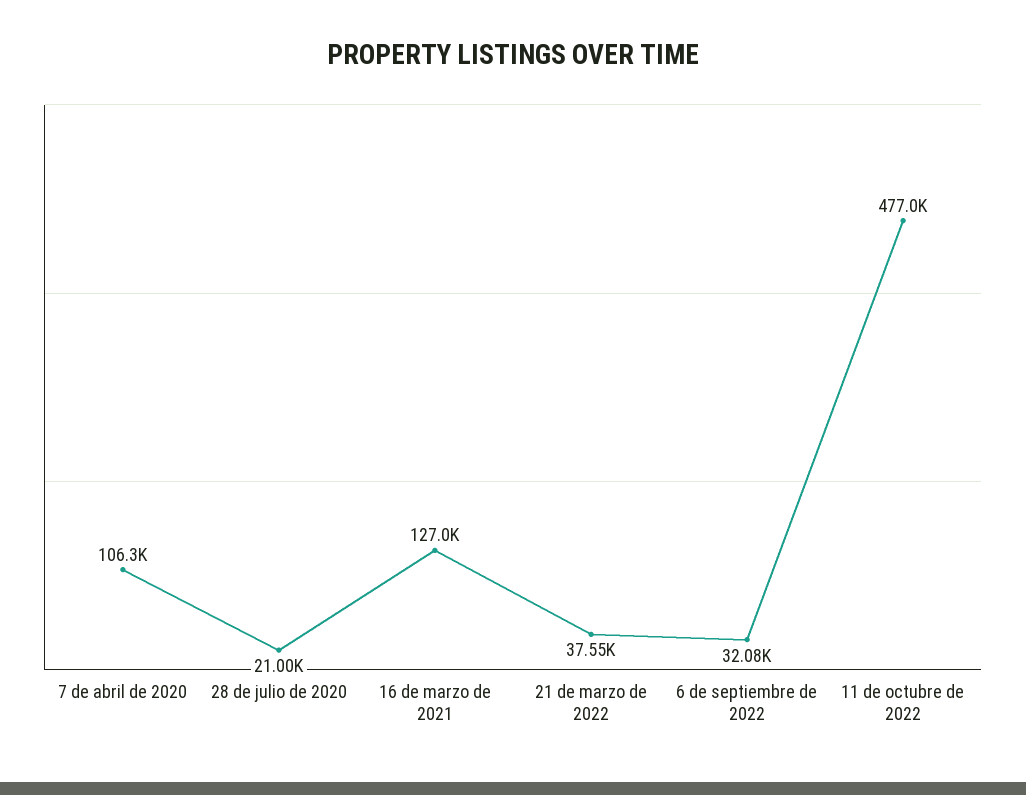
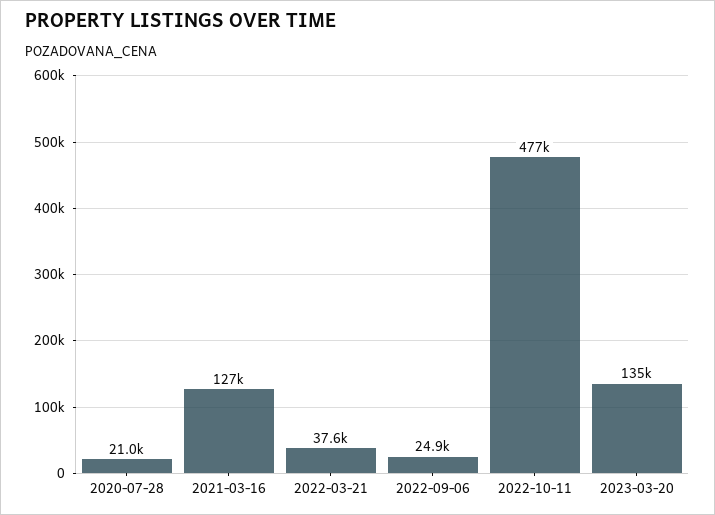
7 de abril de 2020: 106300 -> none
6 de septiembre de 2022: 32080 -> 24900
2023-03-20: none -> 135000

